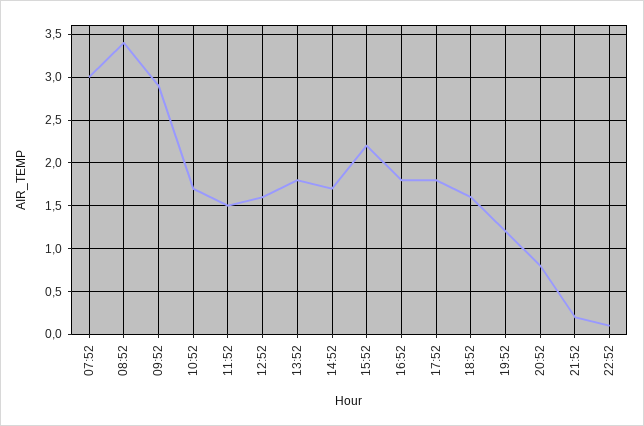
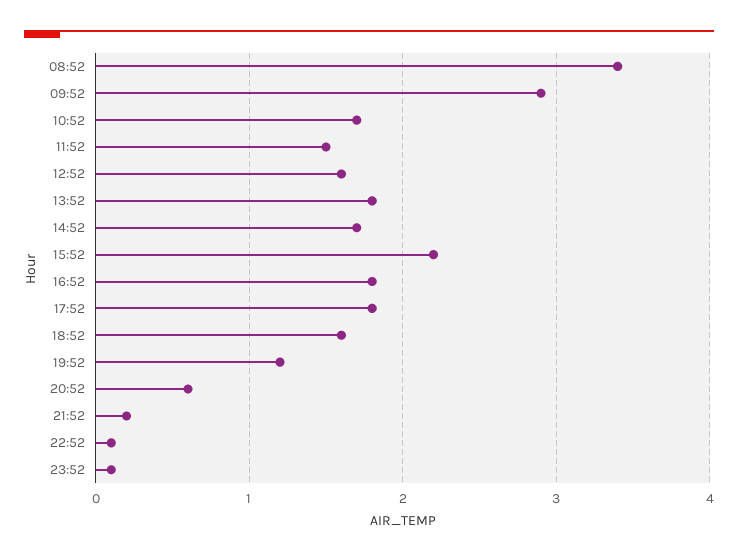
07:52: 3 -> none
20:52: 0.8 -> 0.6
23:52: none -> 0.1

